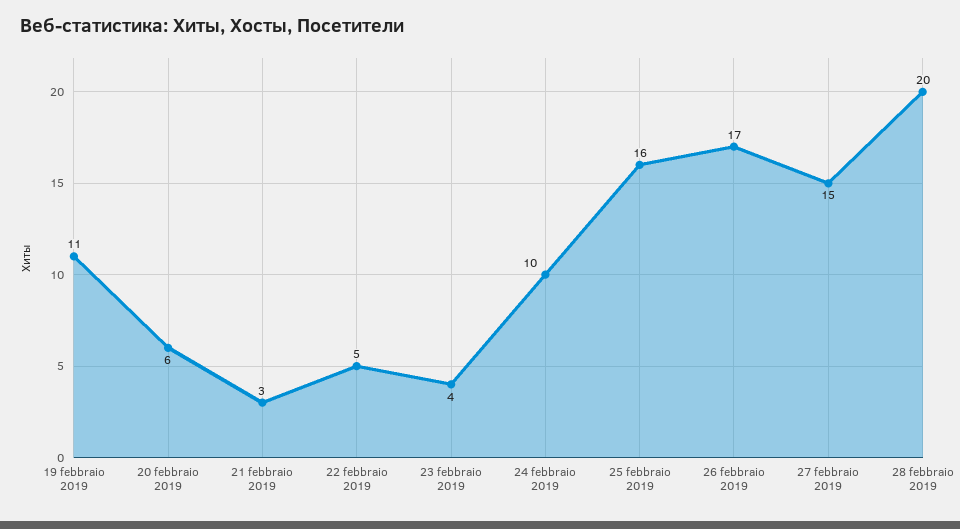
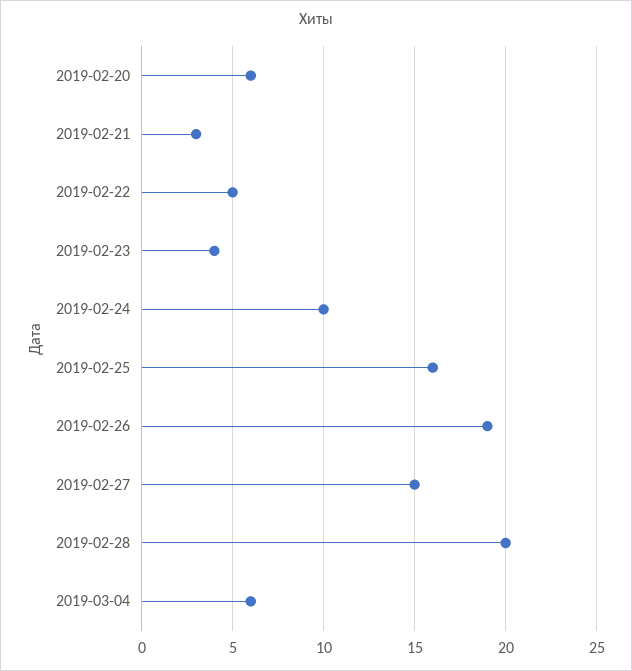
19 febbraio 2019: 11 -> none
26 febbraio 2019: 17 -> 19
2019-03-04: none -> 6

